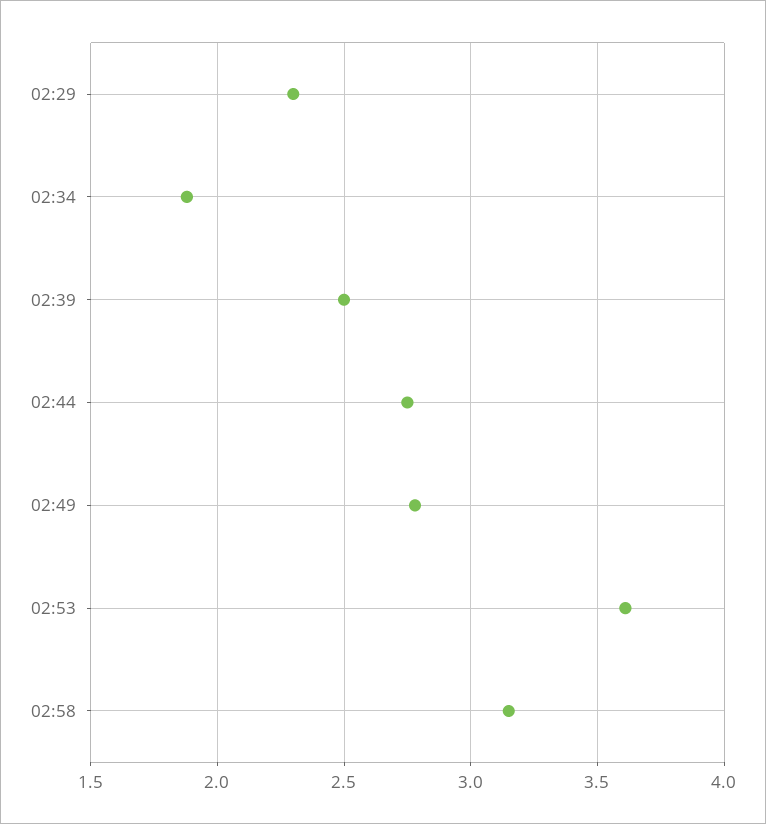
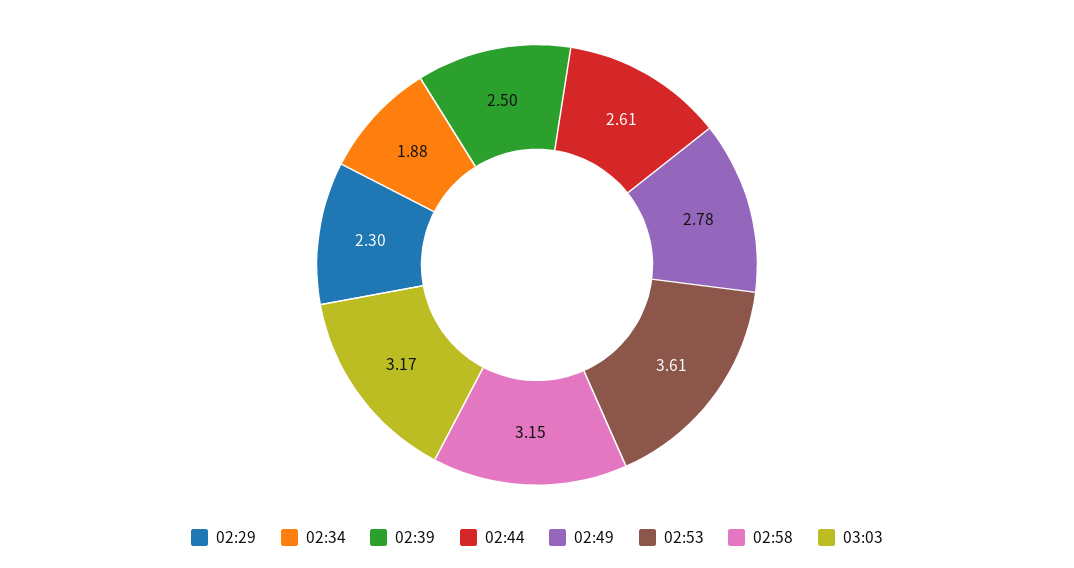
02:44: 2.75 -> 2.61
03:03: none -> 3.17

